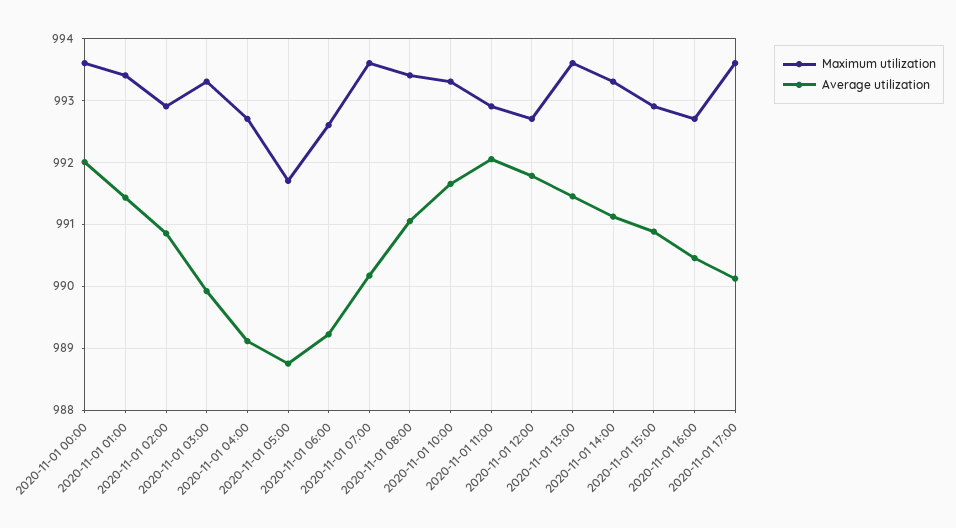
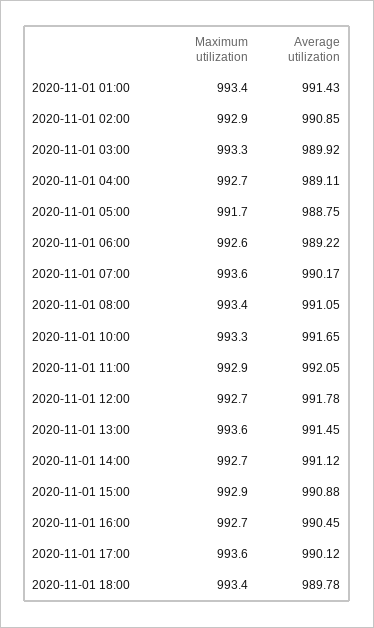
Maximum utilization, 2020-11-01 00:00: 993.6 -> none
Average utilization, 2020-11-01 00:00: 992 -> none
Maximum utilization, 2020-11-01 14:00: 993.3 -> 992.7
Maximum utilization, 2020-11-01 18:00: none -> 993.4
Average utilization, 2020-11-01 18:00: none -> 989.78

